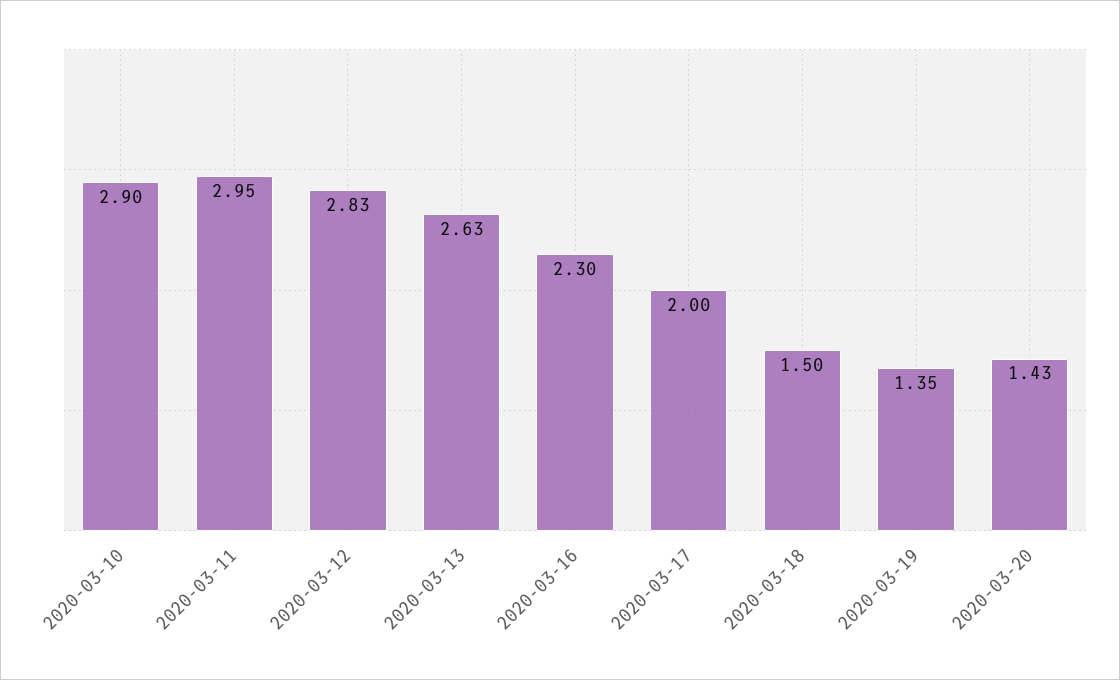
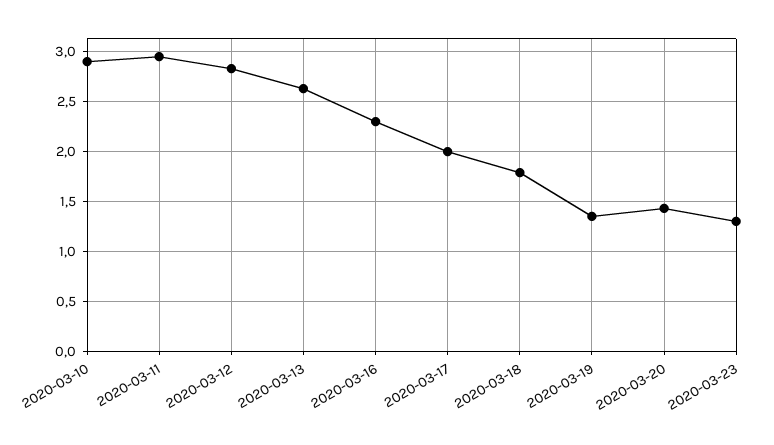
2020-03-18: 1.5 -> 1.8
2020-03-23: none -> 1.3

